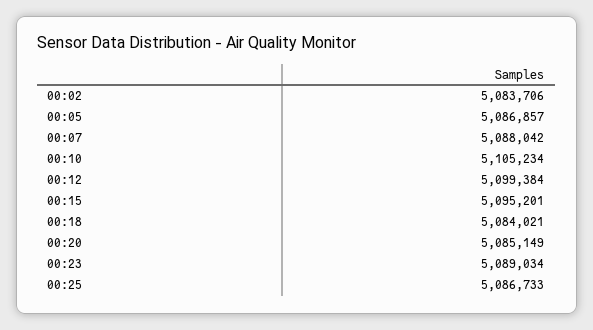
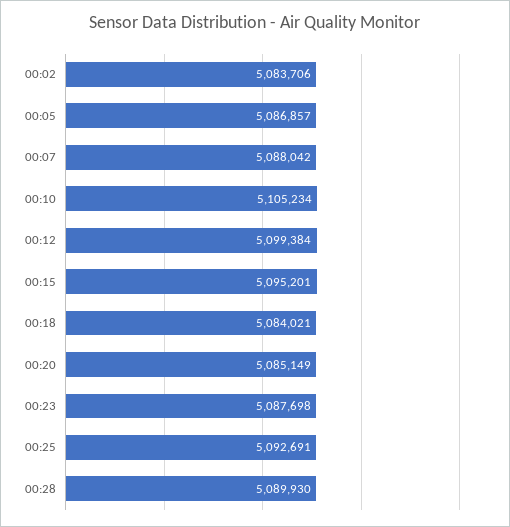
00:23: 5089034 -> 5087698
00:25: 5086733 -> 5092691
00:28: none -> 5089930

